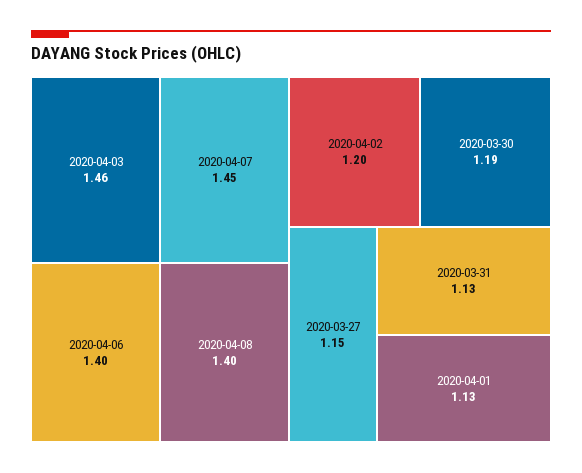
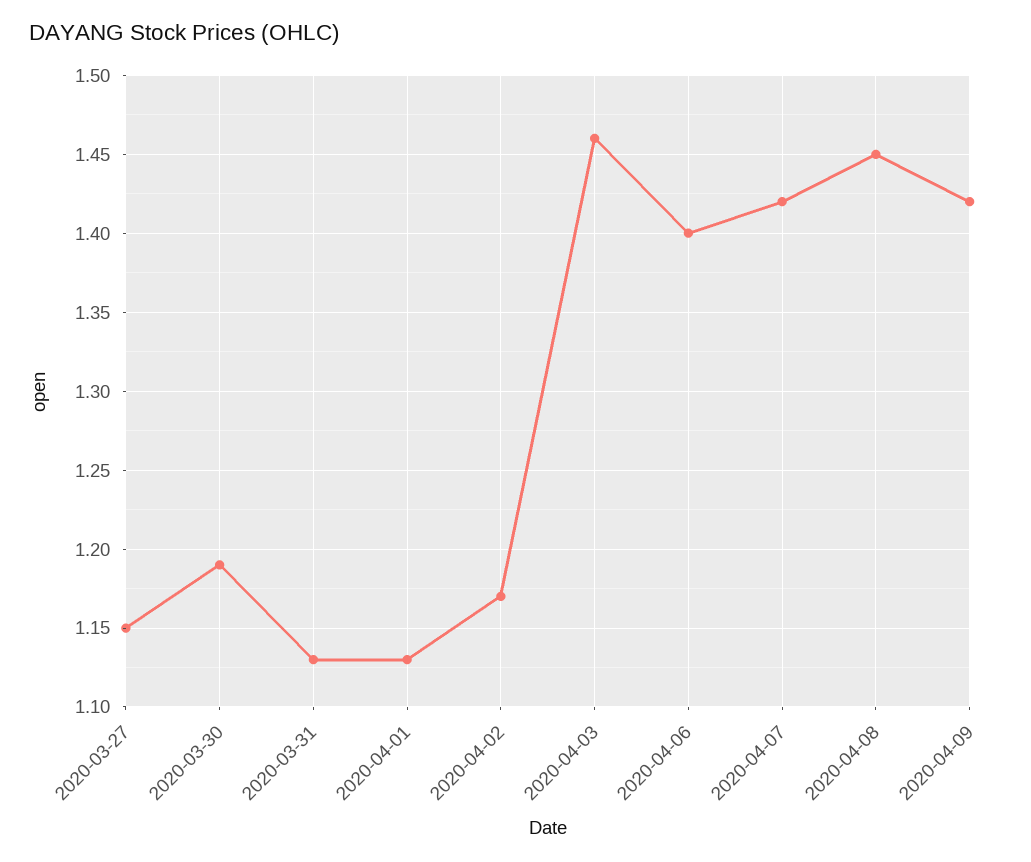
2020-04-07: 1.45 -> 1.42
2020-04-08: 1.4 -> 1.45
2020-04-02: 1.2 -> 1.17
2020-04-09: none -> 1.42

